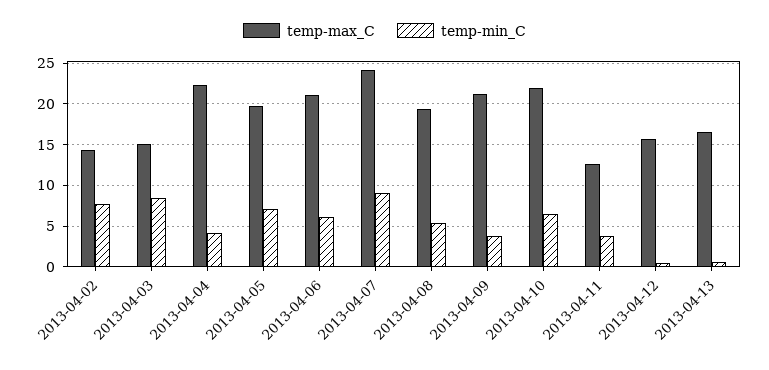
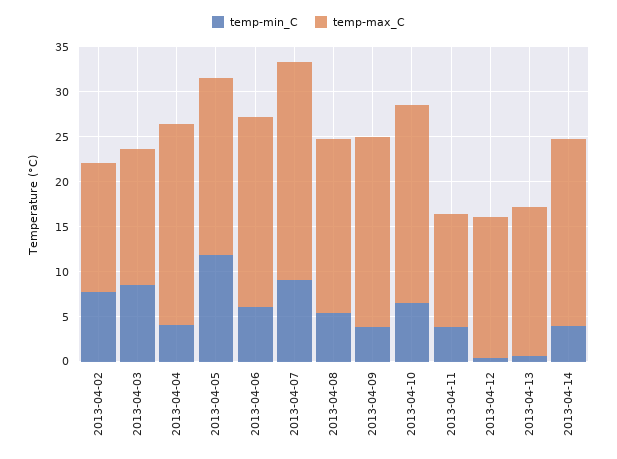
temp-min_C, 2013-04-05: 7 -> 12
temp-min_C, 2013-04-14: none -> 4
temp-max_C, 2013-04-14: none -> 21

